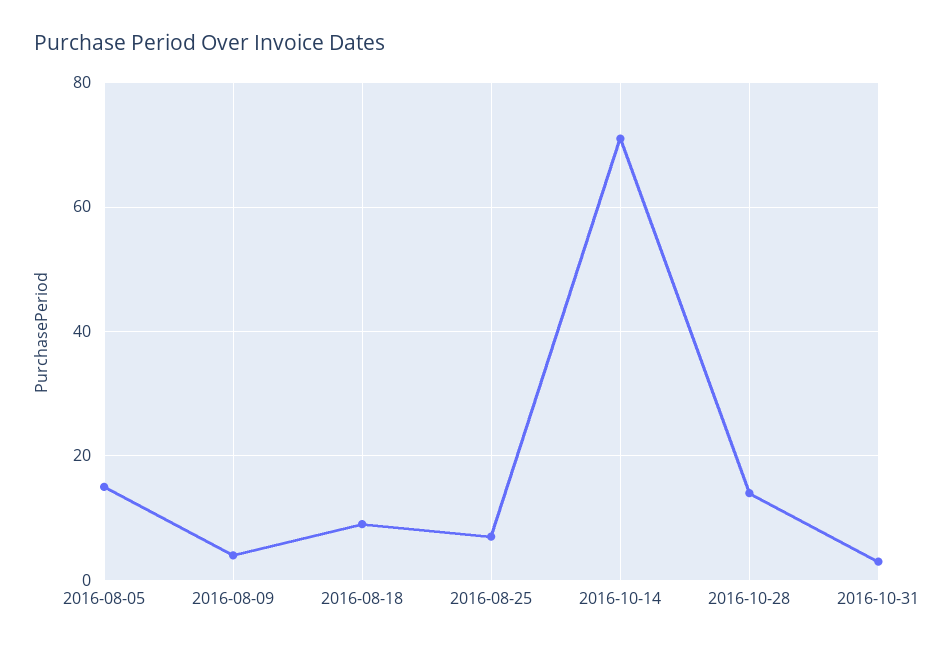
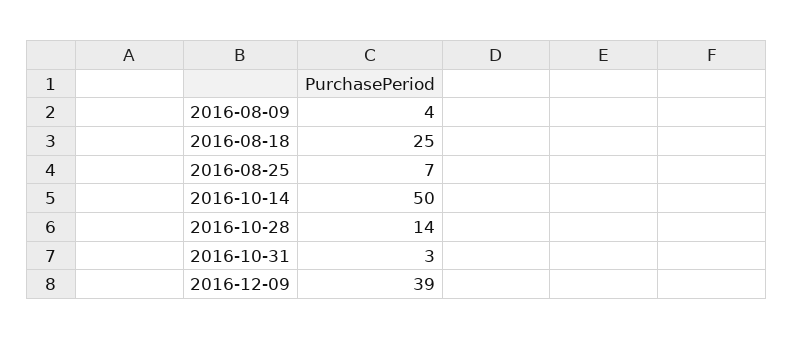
2016-08-05: 15 -> none
2016-08-18: 10 -> 25
2016-10-14: 70 -> 50
2016-12-09: none -> 39

